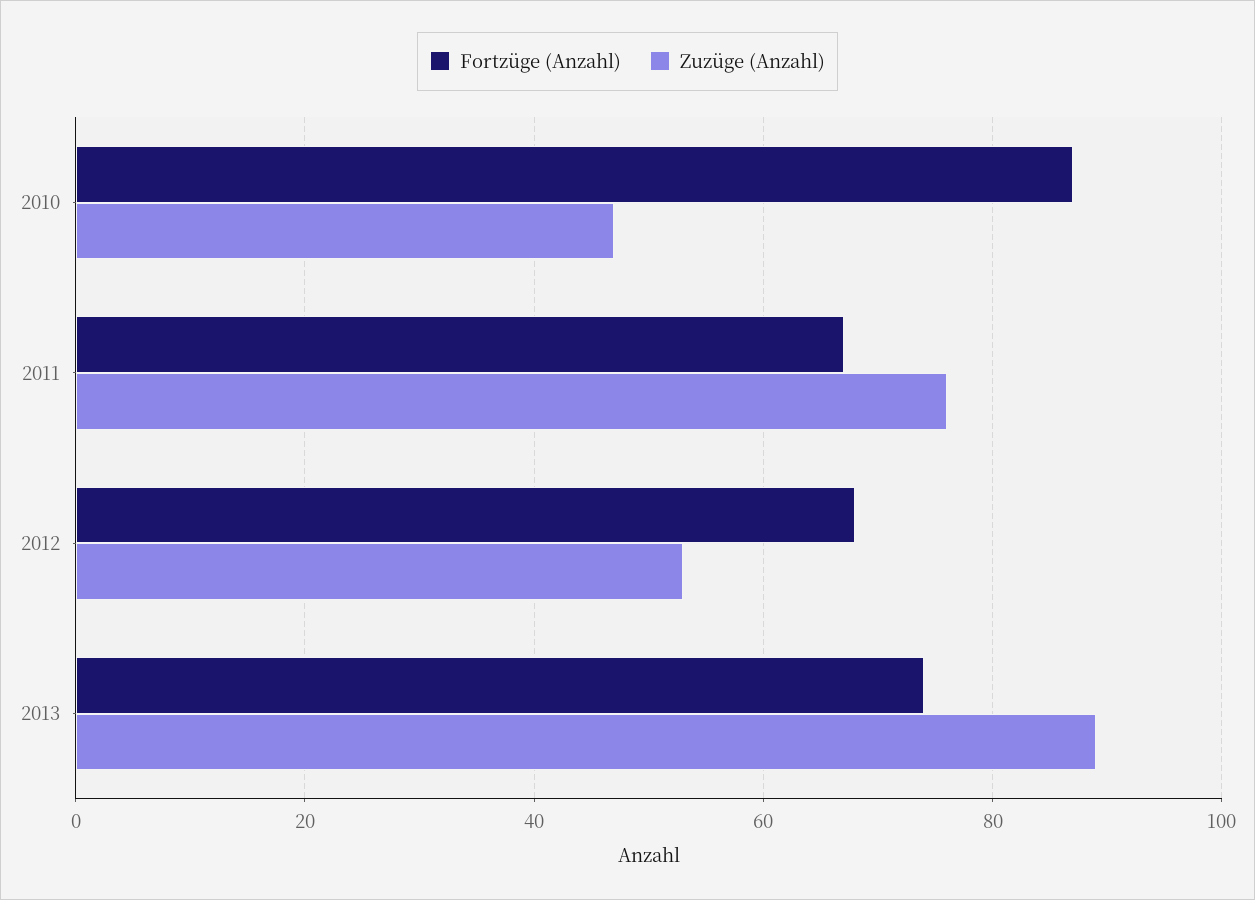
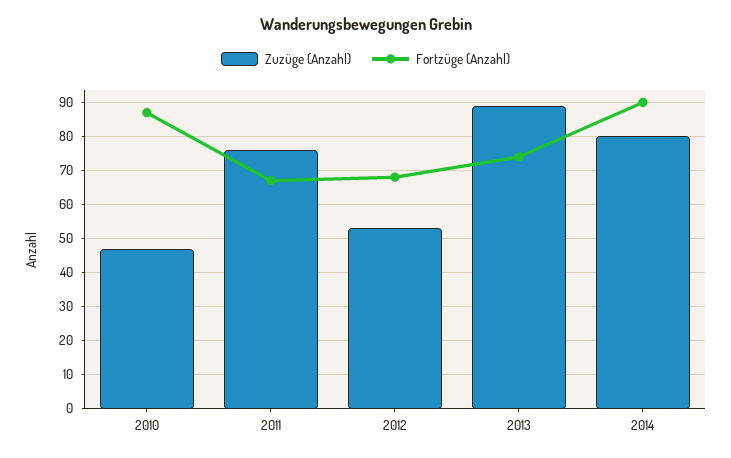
Zuzüge (Anzahl), 2014: none -> 80
Fortzüge (Anzahl), 2014: none -> 90

